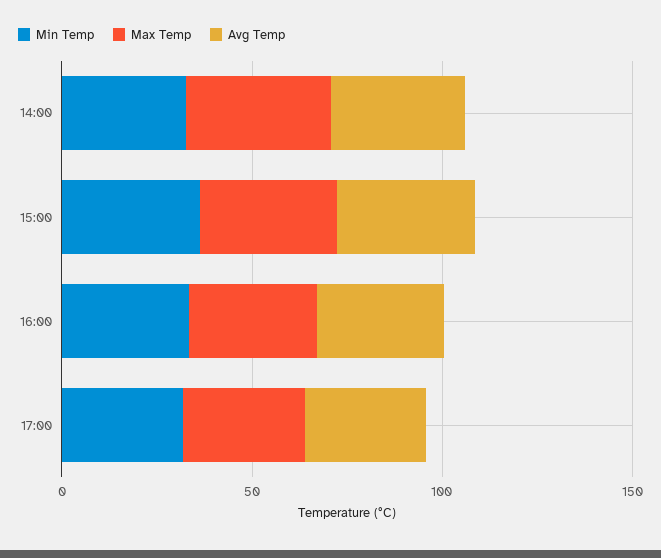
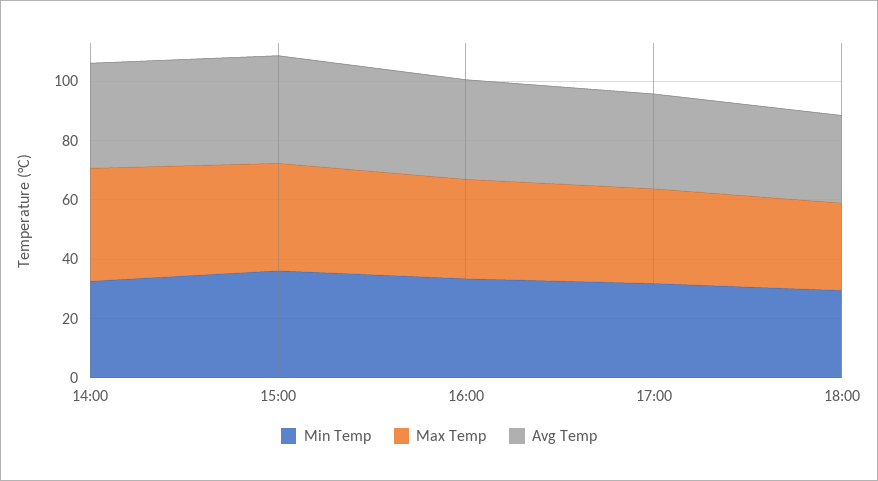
Min Temp, 18:00: none -> 30
Max Temp, 18:00: none -> 30
Avg Temp, 18:00: none -> 30

